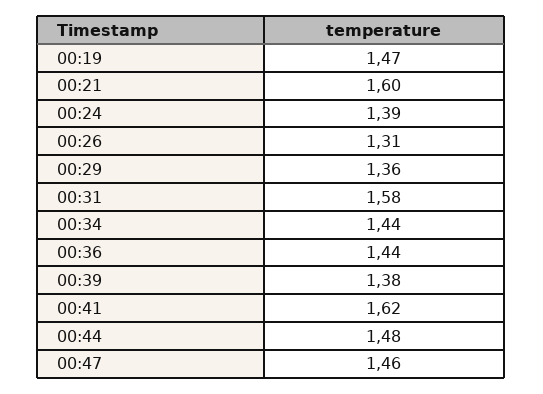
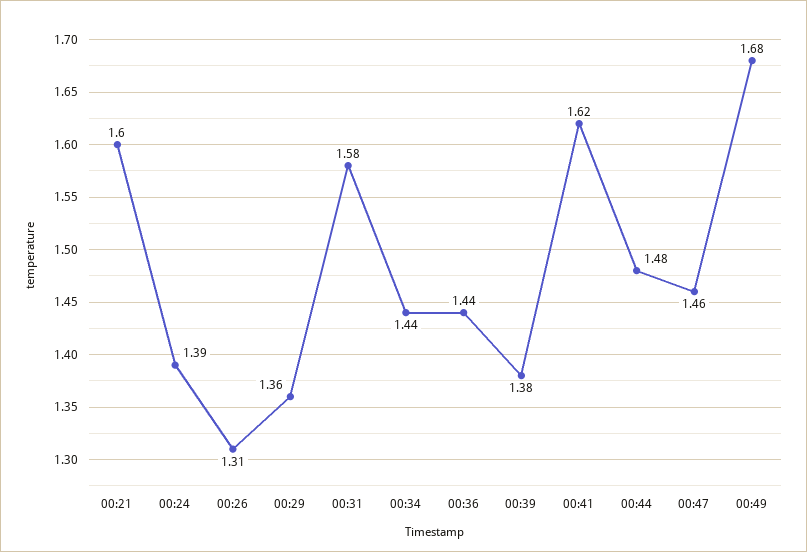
00:19: 1.47 -> none
00:49: none -> 1.68

